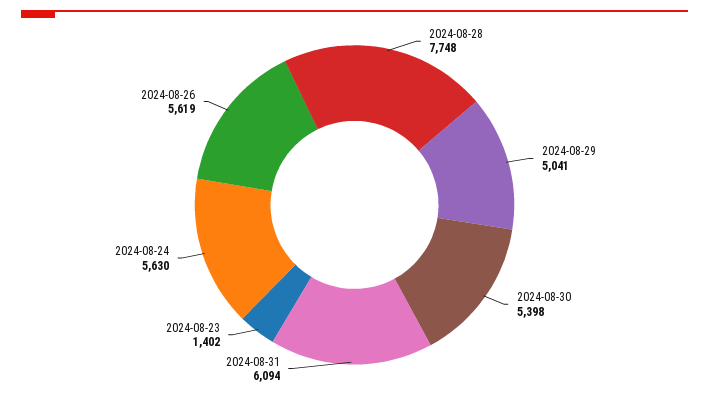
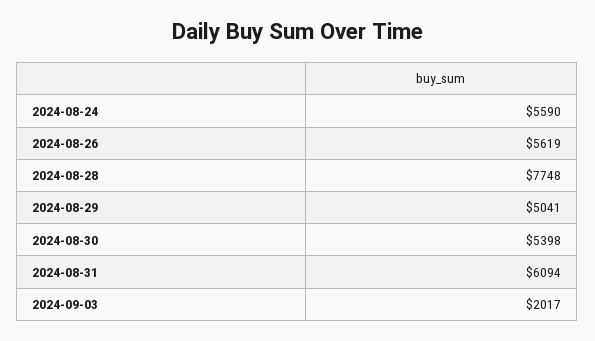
2024-08-23: 1402 -> none
2024-08-24: 5630 -> 5590
2024-09-03: none -> 2017

